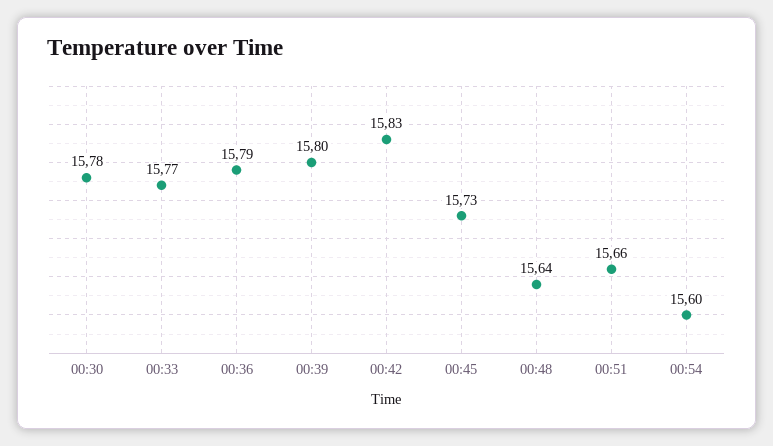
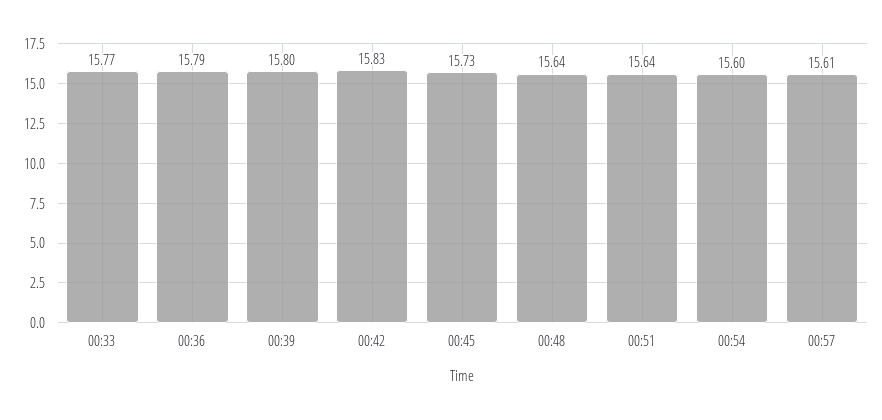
00:30: 15.78 -> none
00:51: 15.66 -> 15.64
00:57: none -> 15.61

